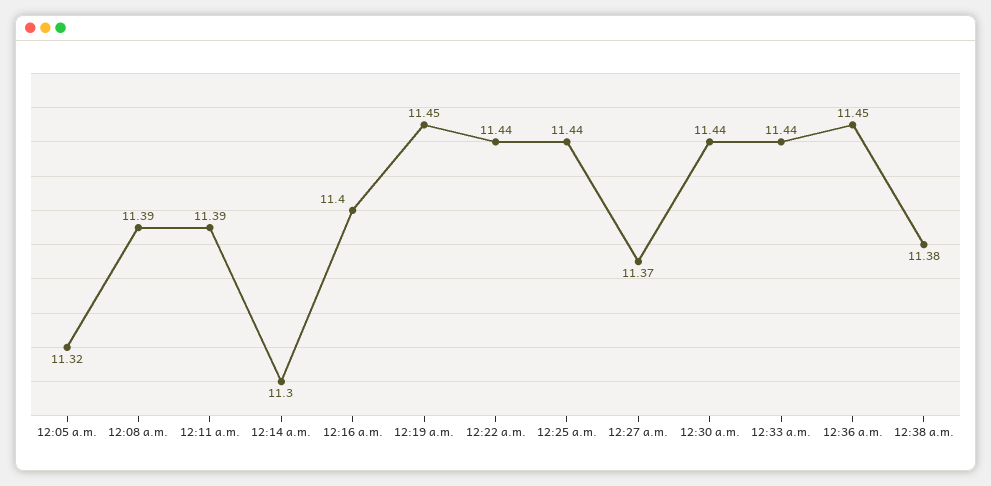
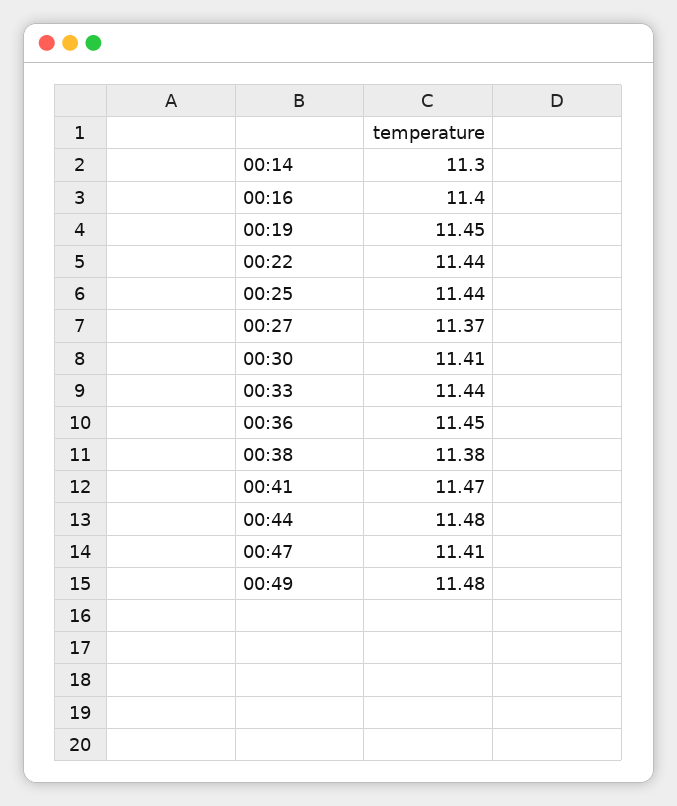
12:05 a.m.: 11.32 -> none
12:08 a.m.: 11.39 -> none
12:11 a.m.: 11.39 -> none
12:30 a.m.: 11.44 -> 11.41
00:41: none -> 11.47
00:44: none -> 11.48
00:47: none -> 11.41
00:49: none -> 11.48

